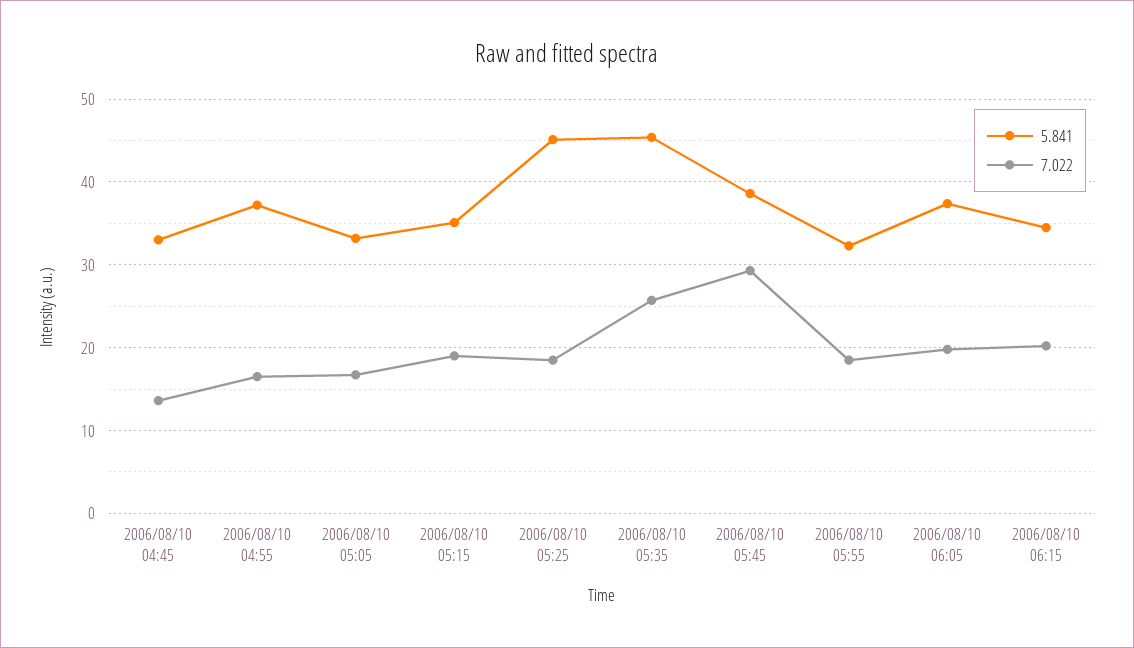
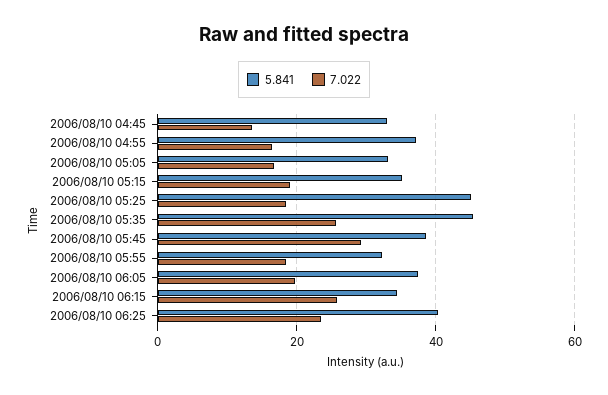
7.022, 2006/08/10 06:15: 20 -> 26
5.841, 2006/08/10 06:25: none -> 40
7.022, 2006/08/10 06:25: none -> 24

